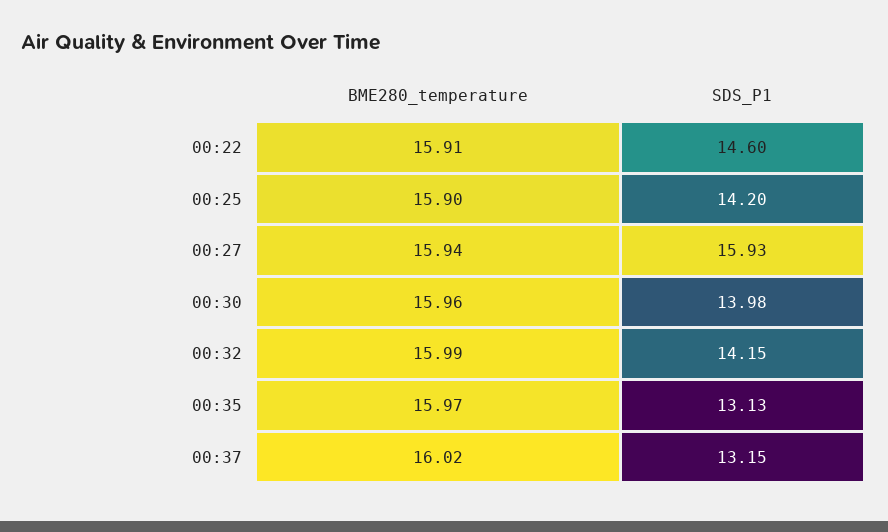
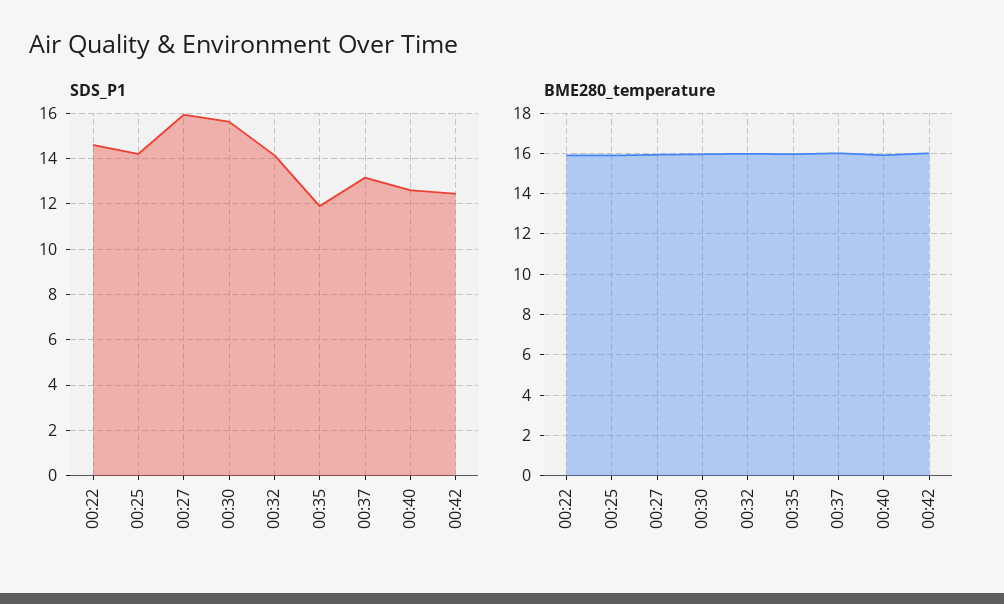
SDS_P1, 00:30: 13.98 -> 15.5
SDS_P1, 00:35: 13.13 -> 12
SDS_P1, 00:40: none -> 12.5
SDS_P1, 00:42: none -> 12.5
BME280_temperature, 00:40: none -> 16
BME280_temperature, 00:42: none -> 16

